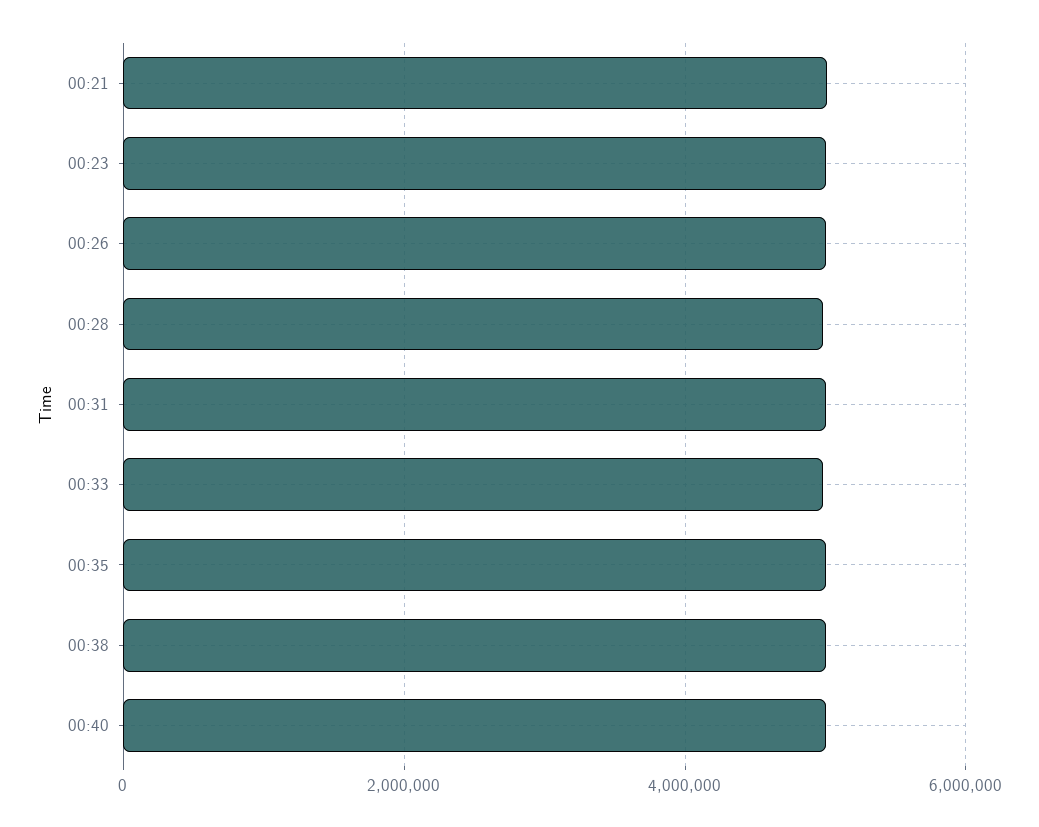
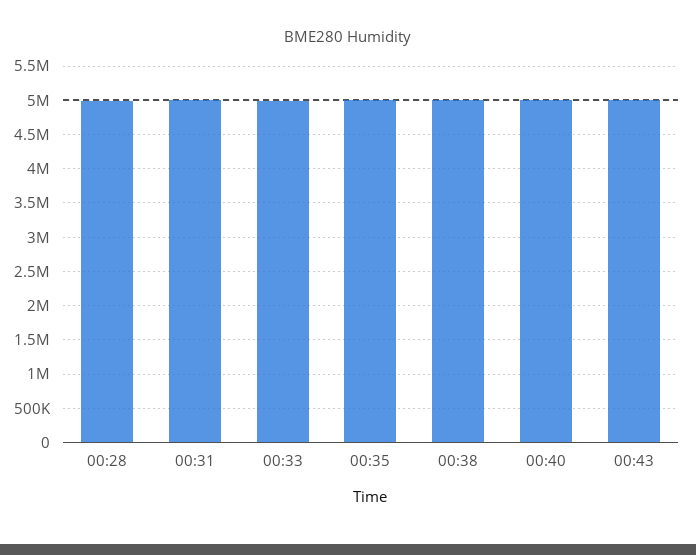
00:21: 5000000 -> none
00:23: 5000000 -> none
00:26: 5000000 -> none
00:43: none -> 5000000

